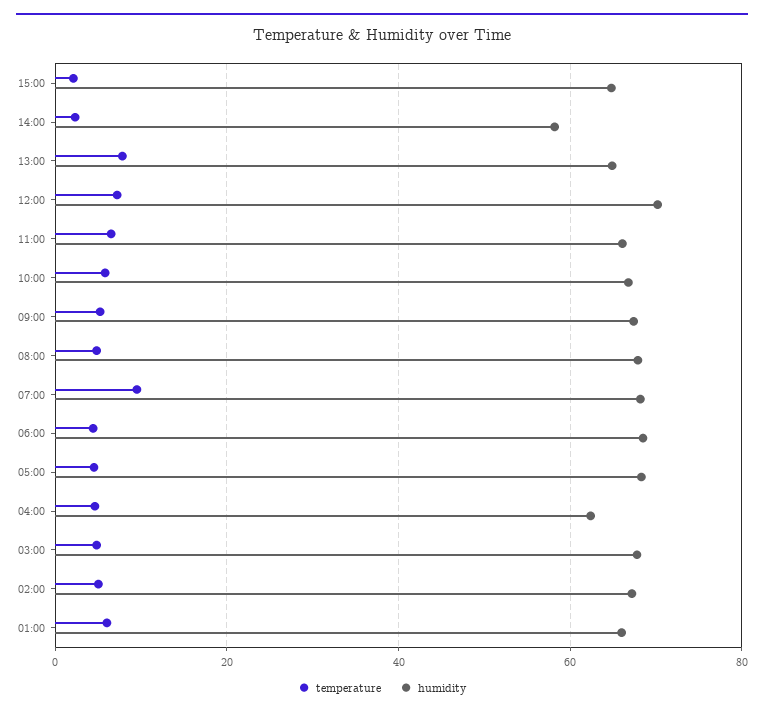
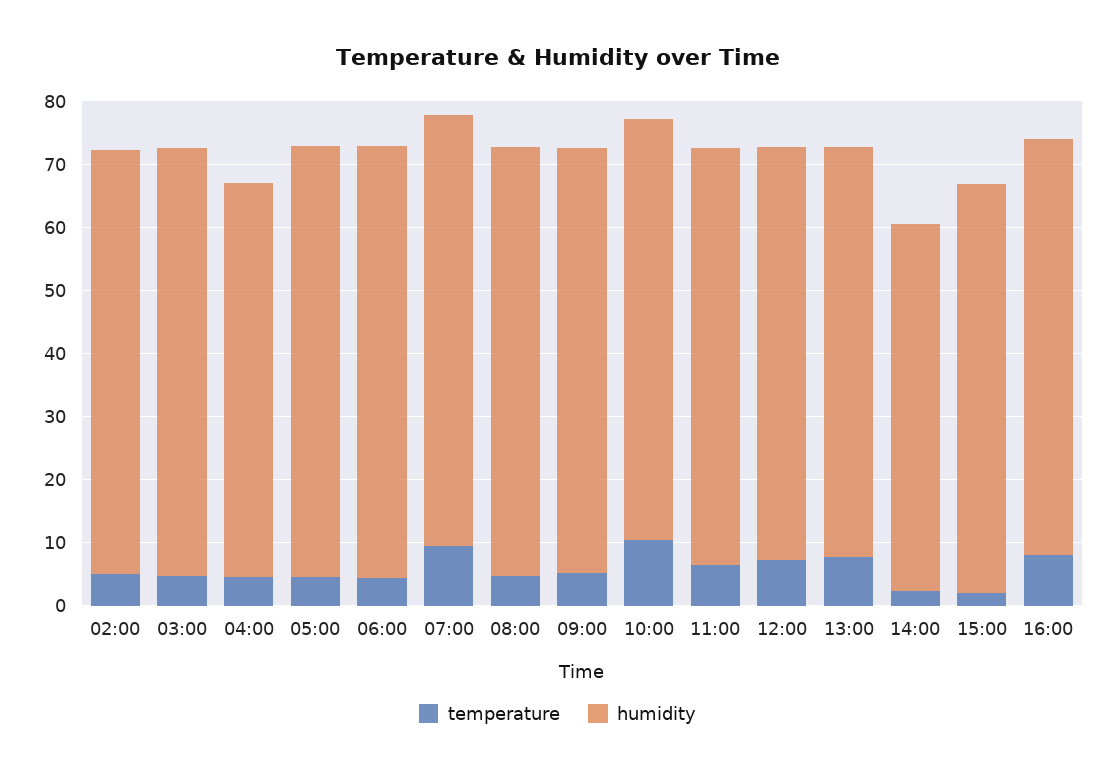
humidity, 12:00: 70 -> 66
temperature, 10:00: 6 -> 10
temperature, 01:00: 6 -> none
humidity, 01:00: 66 -> none
temperature, 16:00: none -> 8
humidity, 16:00: none -> 66

